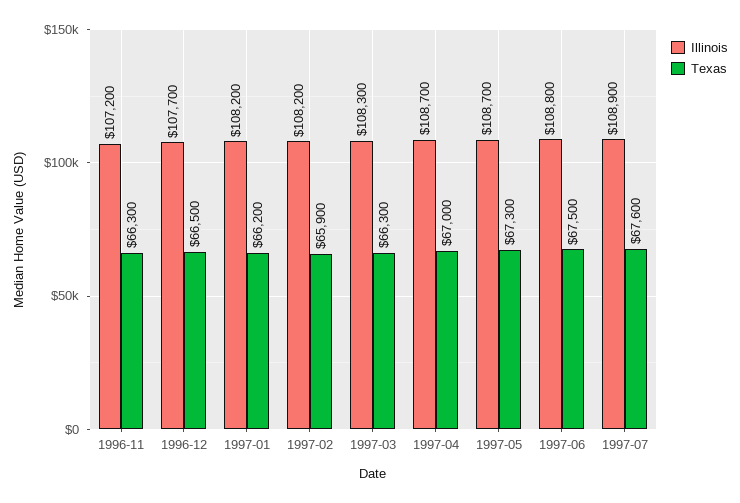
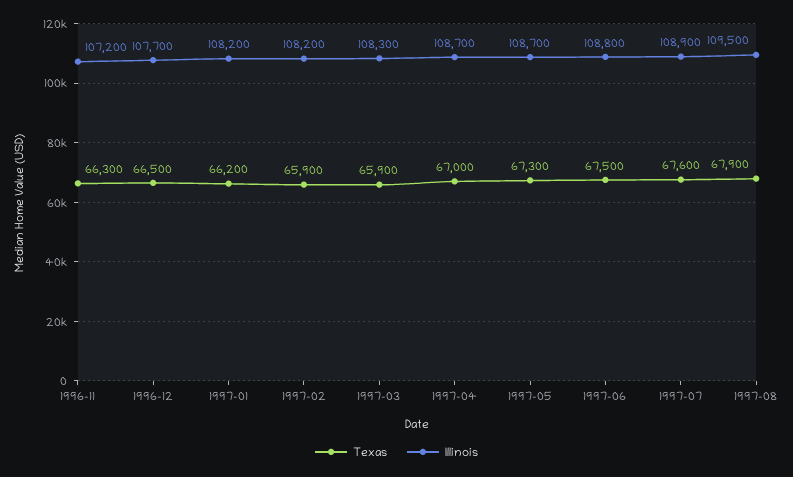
Texas, 1997-03: 66300 -> 65900
Texas, 1997-08: none -> 67900
Illinois, 1997-08: none -> 109500

